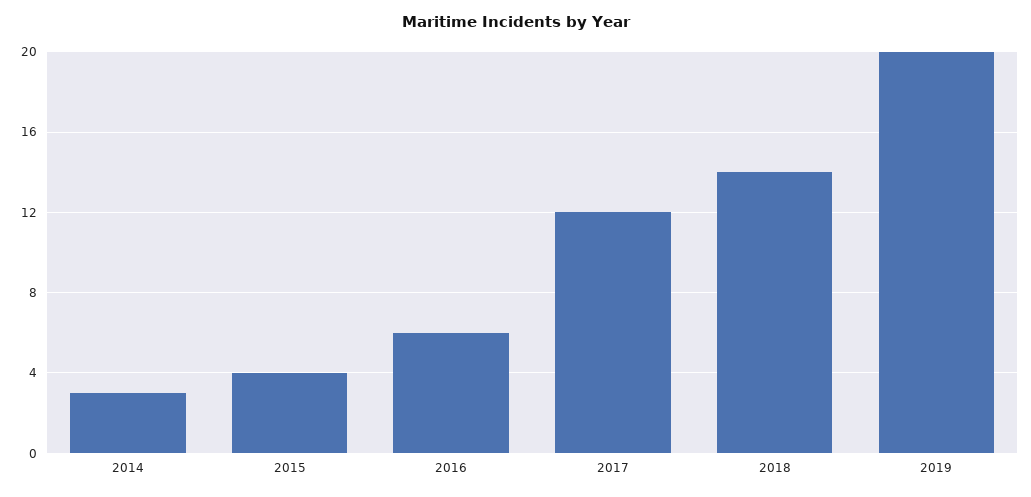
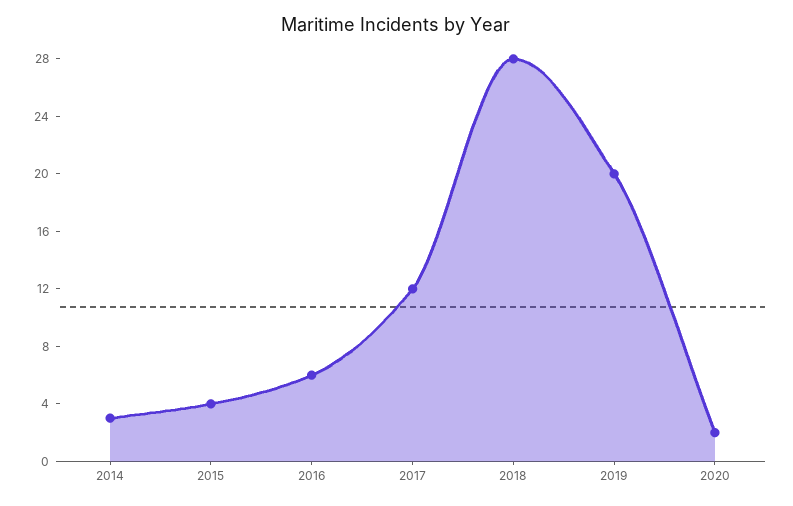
2018: 14 -> 28
2020: none -> 2

